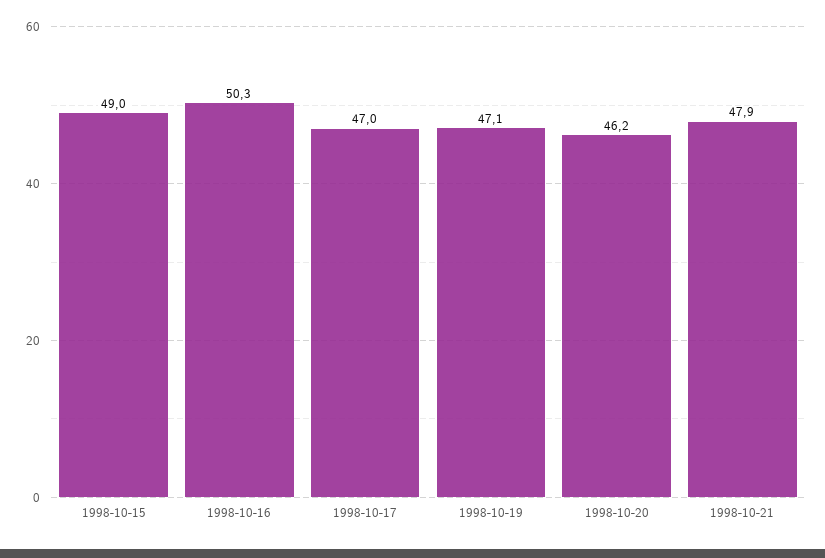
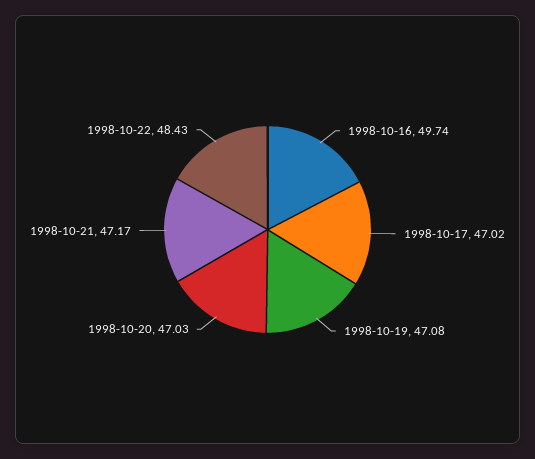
1998-10-15: 49 -> none
1998-10-16: 50.3 -> 49.74
1998-10-20: 46.2 -> 47.03
1998-10-21: 47.9 -> 47.17
1998-10-22: none -> 48.43

